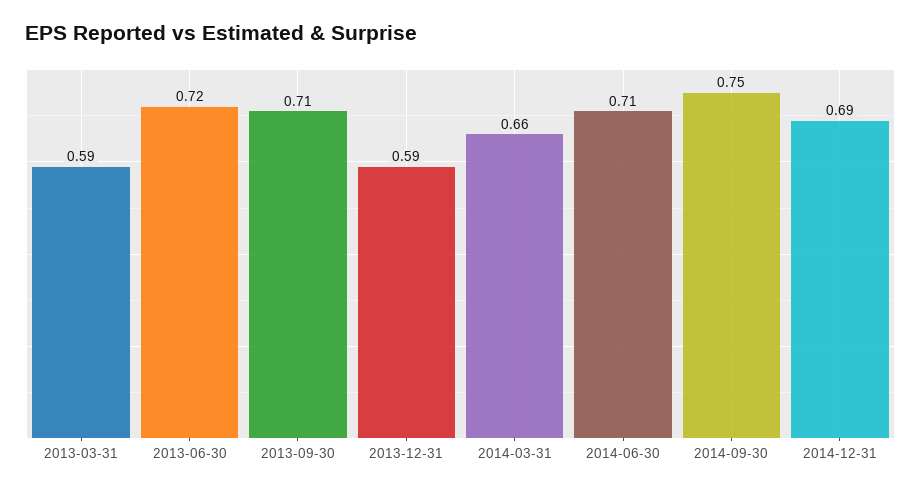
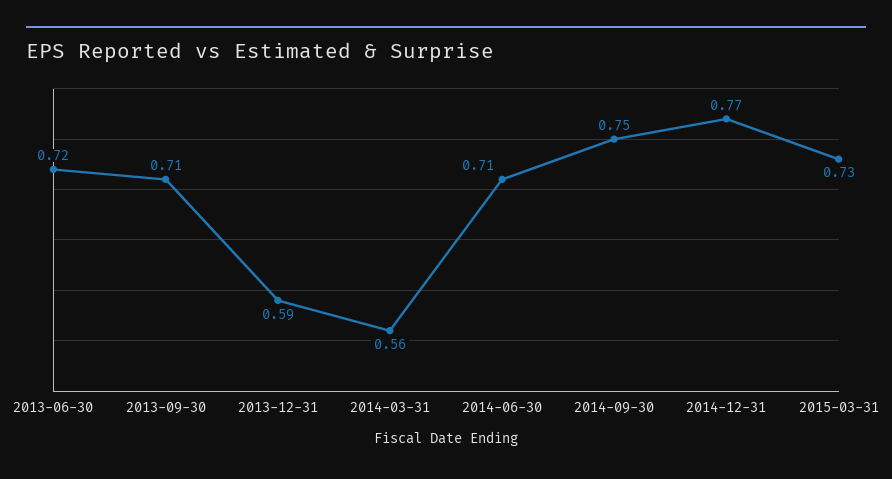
2013-03-31: 0.59 -> none
2014-03-31: 0.66 -> 0.56
2014-12-31: 0.69 -> 0.77
2015-03-31: none -> 0.73

